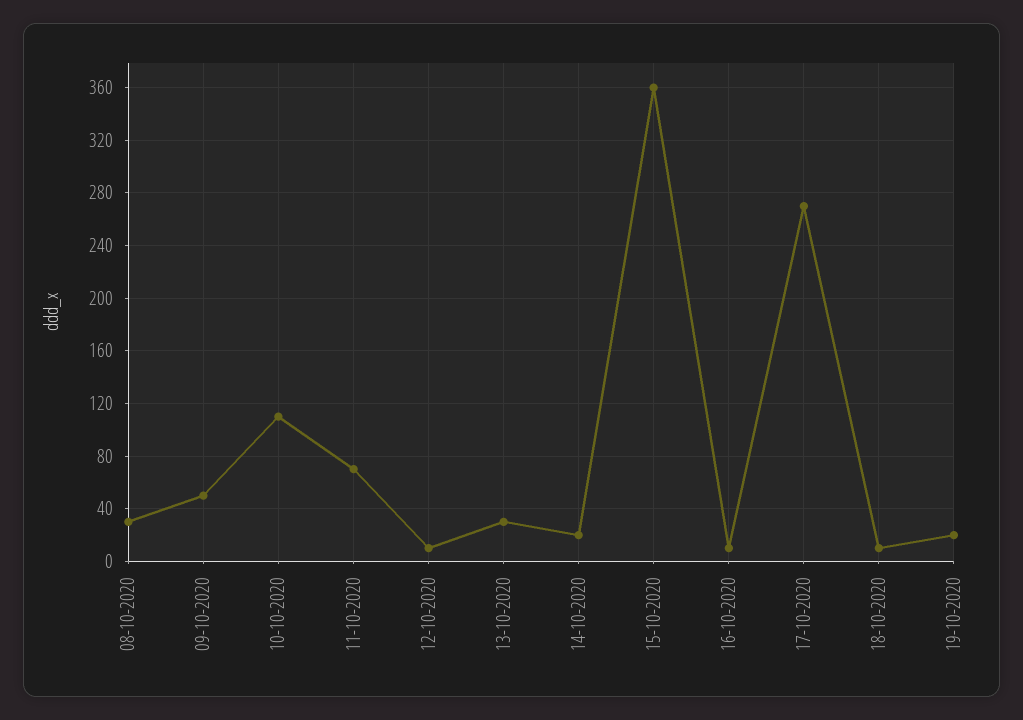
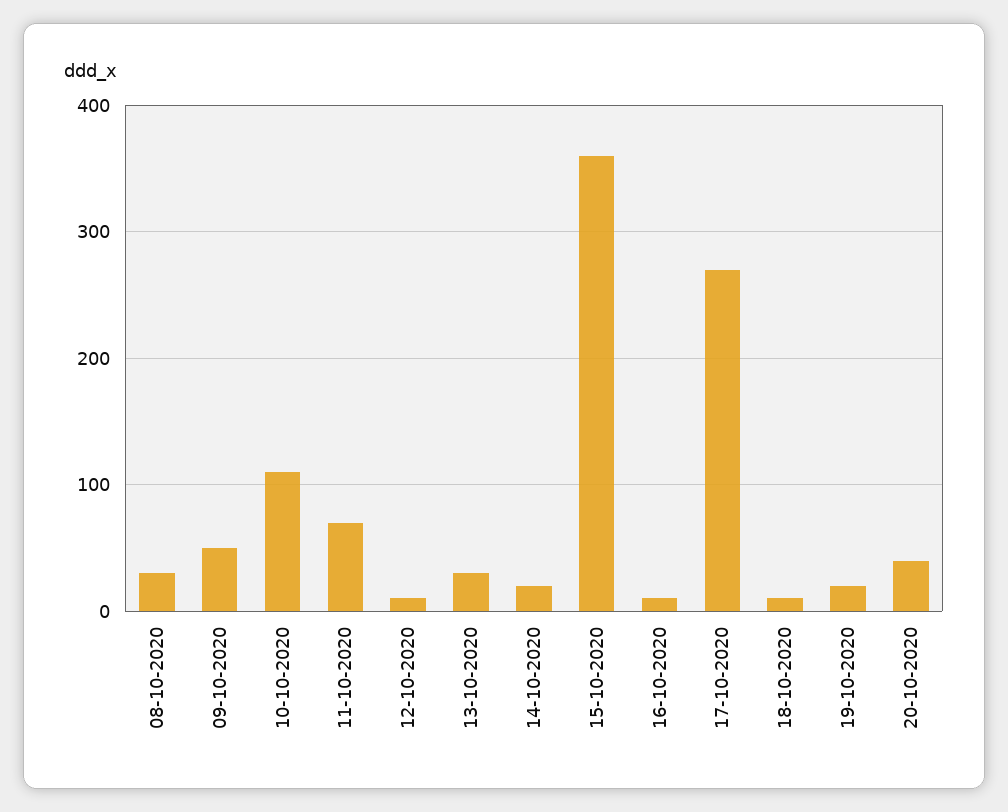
20-10-2020: none -> 40

